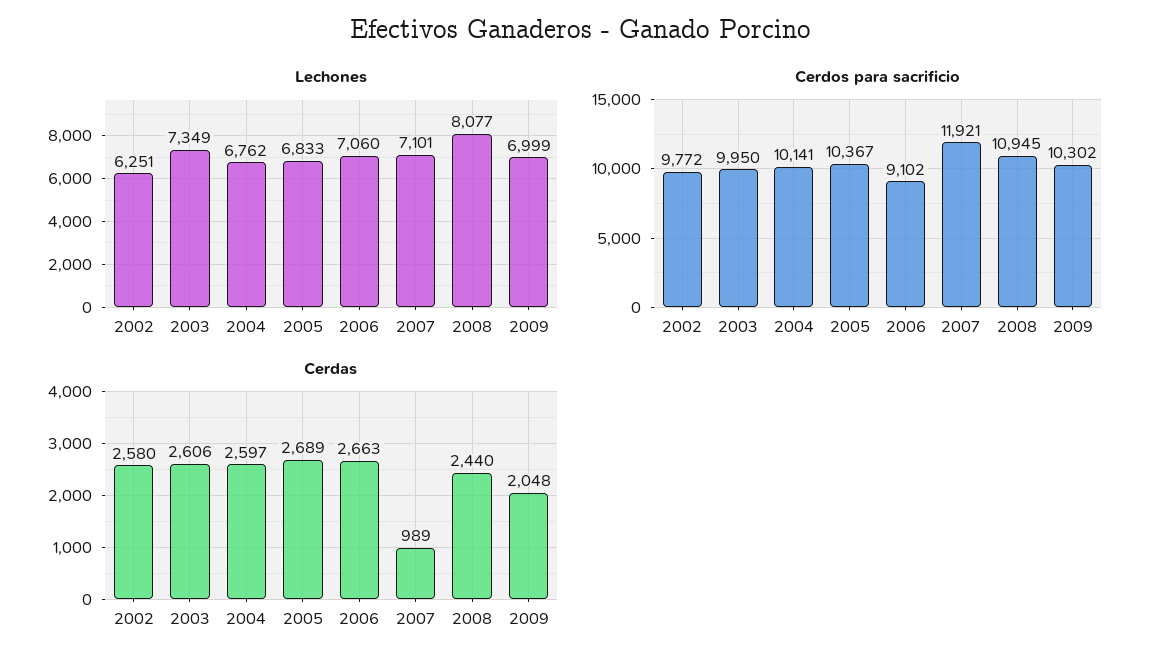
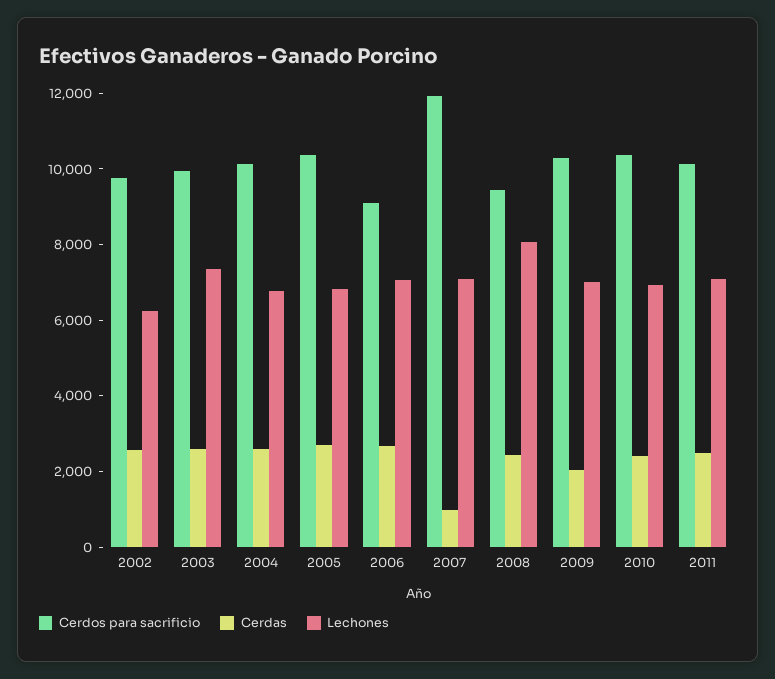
Cerdos para sacrificio, 2008: 10945 -> 9500
Cerdos para sacrificio, 2010: none -> 10500
Cerdas, 2010: none -> 2500
Lechones, 2010: none -> 7000
Cerdos para sacrificio, 2011: none -> 10000
Cerdas, 2011: none -> 2500
Lechones, 2011: none -> 7000

